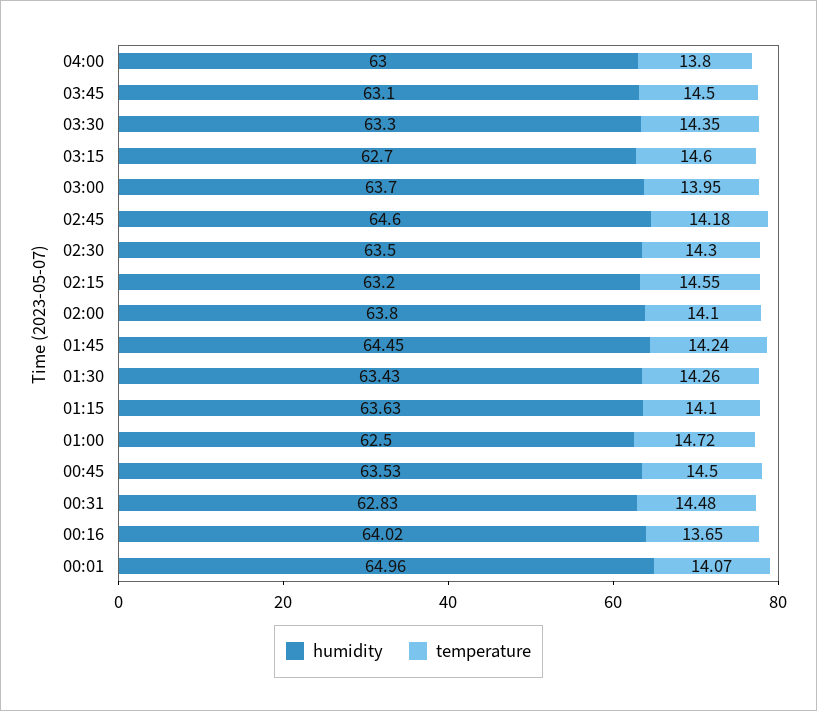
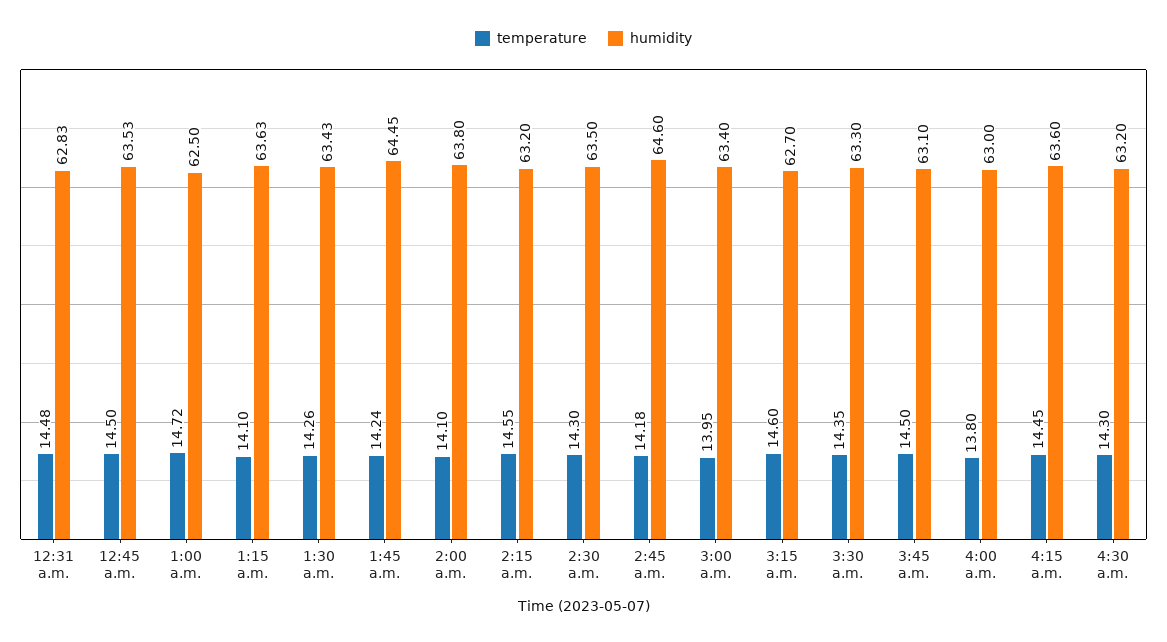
humidity, 03:00: 63.7 -> 63.4
humidity, 00:16: 64.02 -> none
temperature, 00:16: 13.65 -> none
humidity, 00:01: 64.96 -> none
temperature, 00:01: 14.07 -> none
temperature, 4:15 a.m.: none -> 14.45
humidity, 4:15 a.m.: none -> 63.6
temperature, 4:30 a.m.: none -> 14.3
humidity, 4:30 a.m.: none -> 63.2

